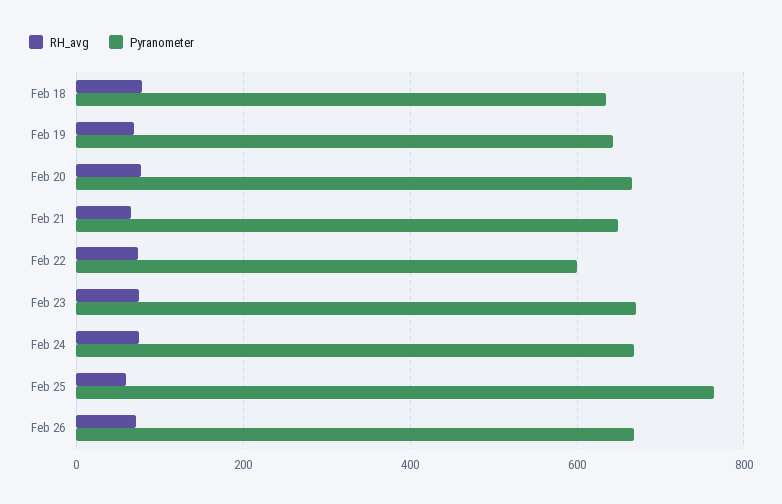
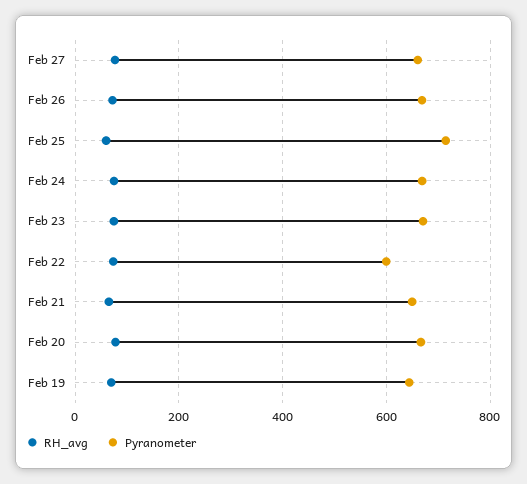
RH_avg, Feb 18: 80 -> none
Pyranometer, Feb 18: 640 -> none
Pyranometer, Feb 25: 760 -> 720
RH_avg, Feb 27: none -> 80
Pyranometer, Feb 27: none -> 660

